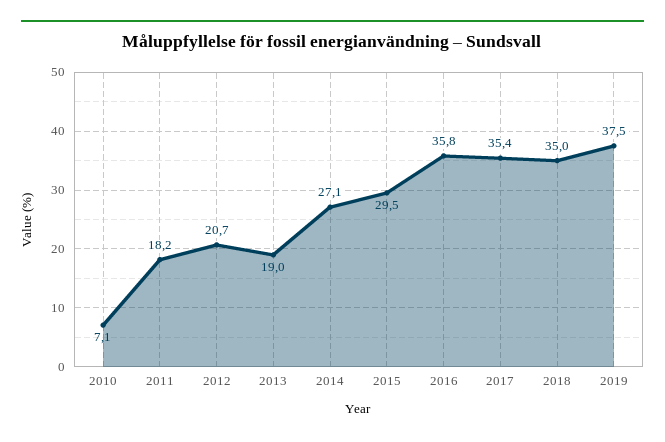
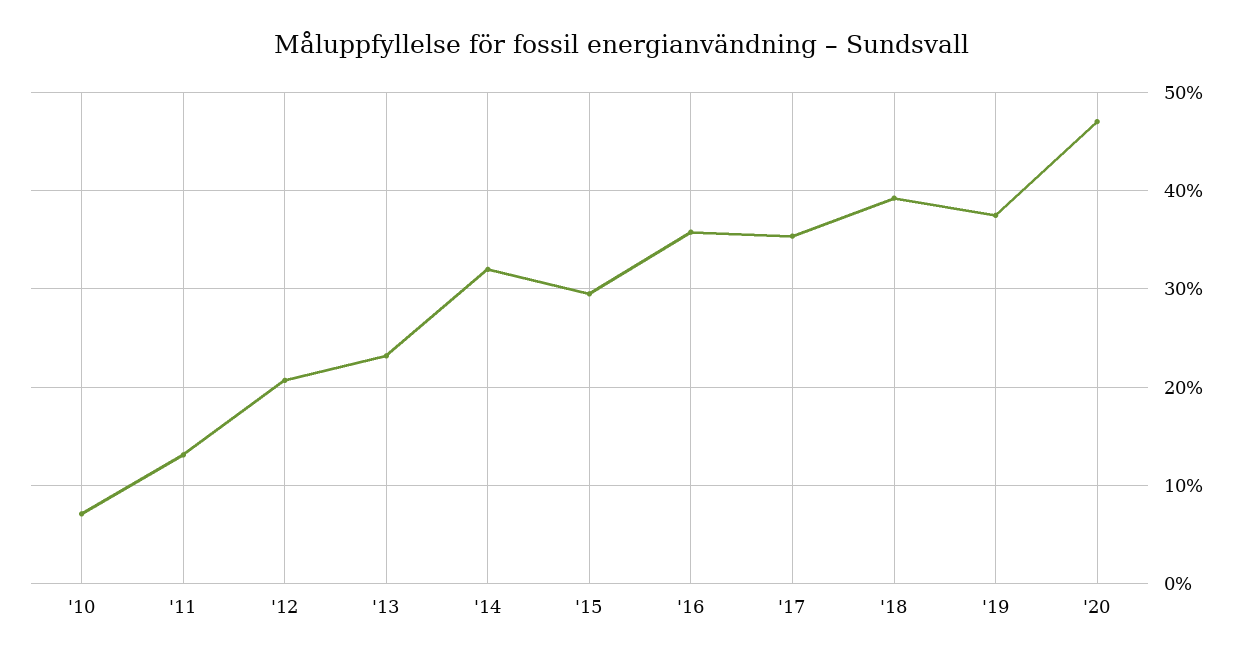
2011: 18.2 -> 13
2013: 19 -> 23
2014: 27.1 -> 32
2018: 35 -> 39
'20: none -> 47

